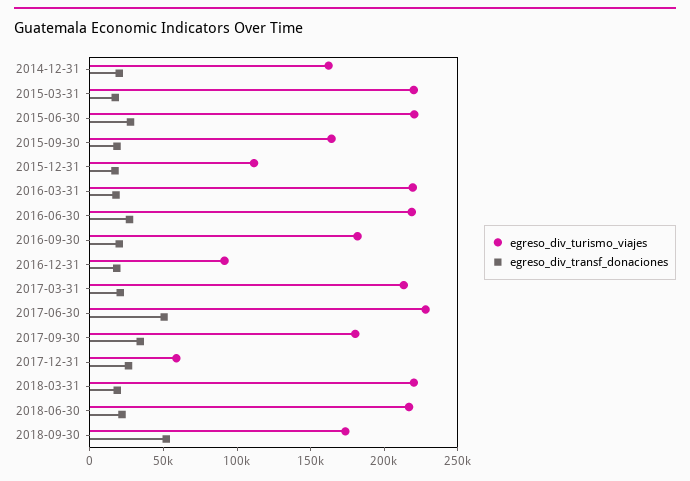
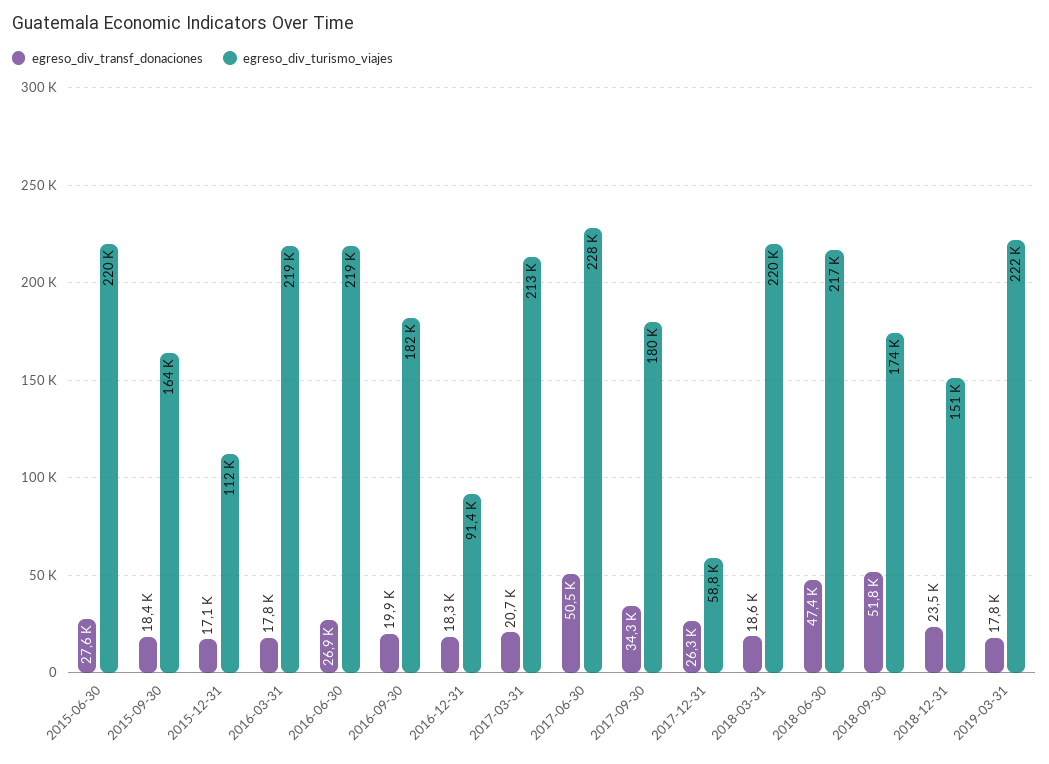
egreso_div_turismo_viajes, 2014-12-31: 160000 -> none
egreso_div_transf_donaciones, 2014-12-31: 20000 -> none
egreso_div_turismo_viajes, 2015-03-31: 220000 -> none
egreso_div_transf_donaciones, 2015-03-31: 20000 -> none
egreso_div_transf_donaciones, 2018-06-30: 20000 -> 47400
egreso_div_transf_donaciones, 2018-12-31: none -> 23500
egreso_div_turismo_viajes, 2018-12-31: none -> 151000
egreso_div_transf_donaciones, 2019-03-31: none -> 17800
egreso_div_turismo_viajes, 2019-03-31: none -> 222000

